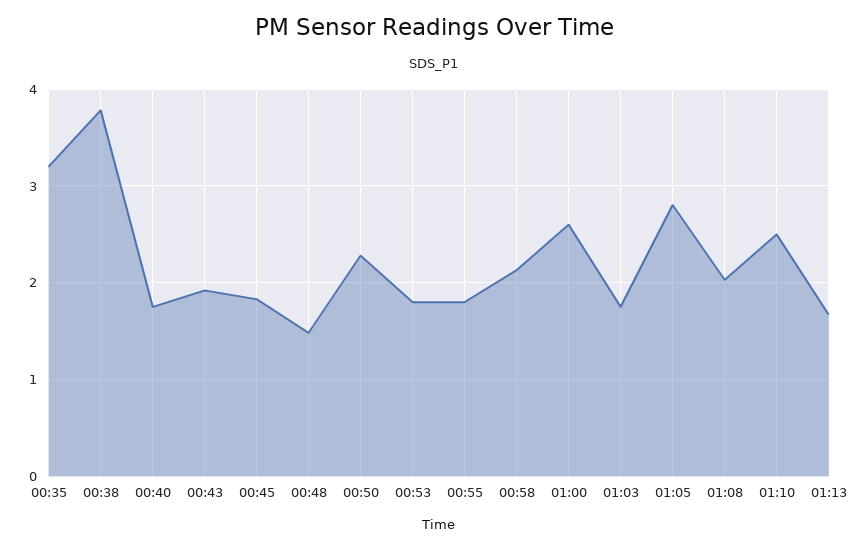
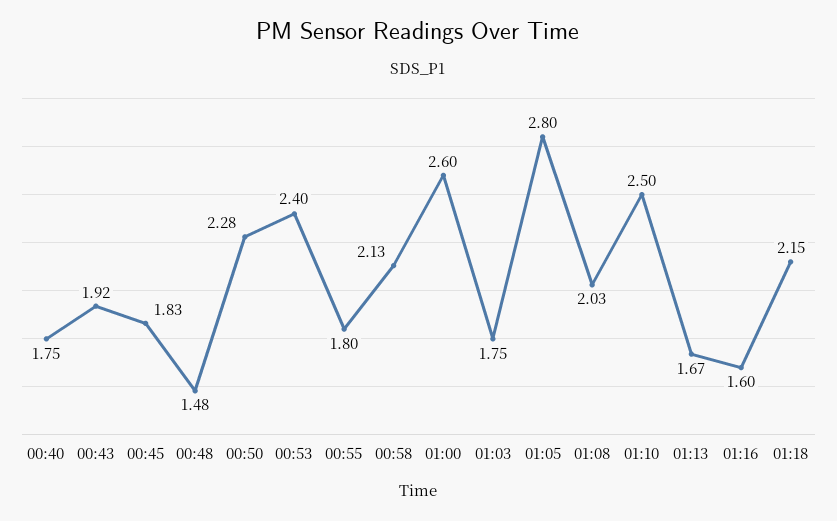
00:35: 3.2 -> none
00:38: 3.8 -> none
00:53: 1.8 -> 2.4
01:16: none -> 1.6
01:18: none -> 2.15

